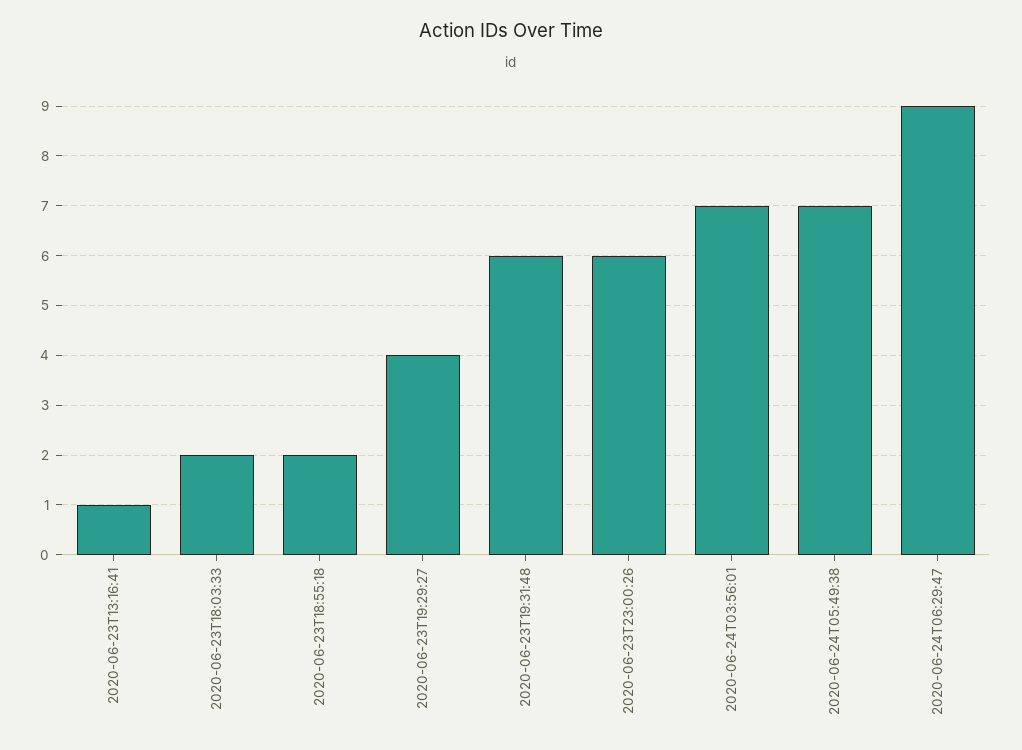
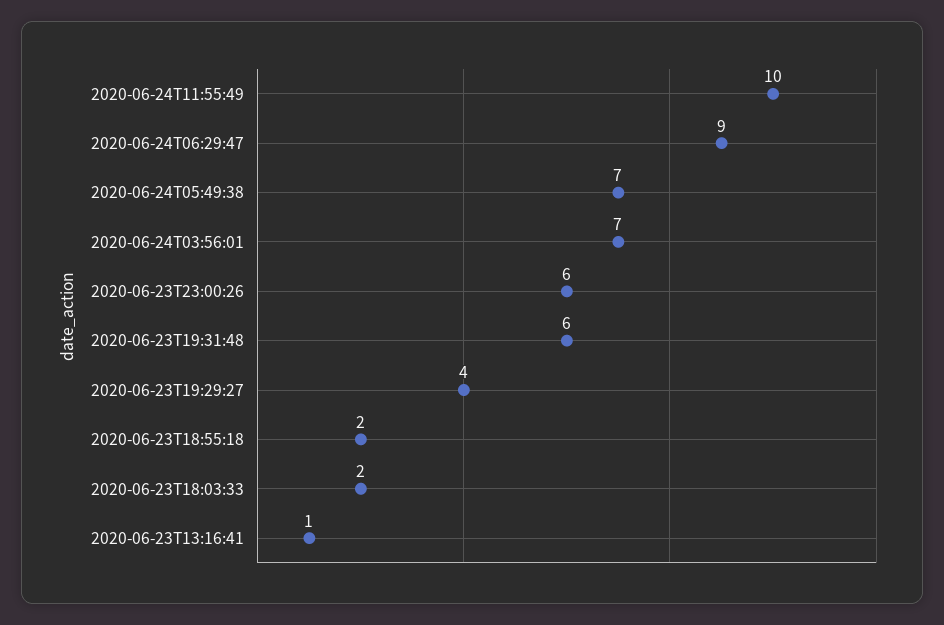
2020-06-24T11:55:49: none -> 10

